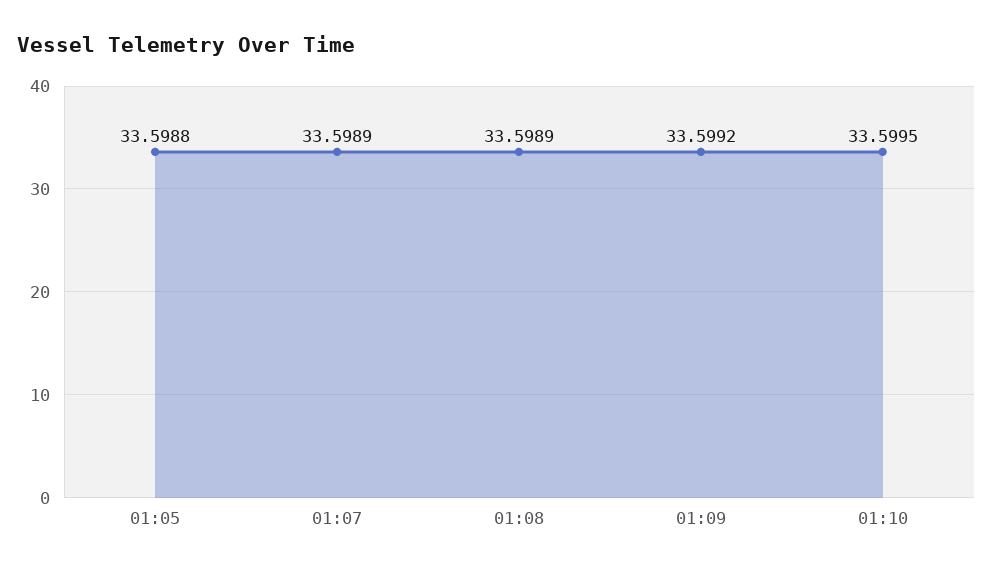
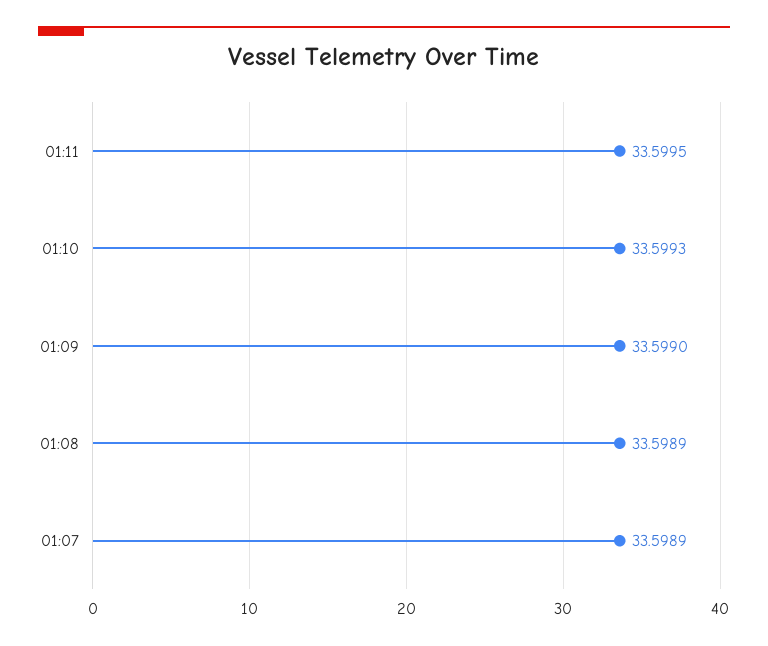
01:05: 33.5988 -> none
01:09: 33.5992 -> 33.599
01:10: 33.5995 -> 33.5993
01:11: none -> 33.5995

